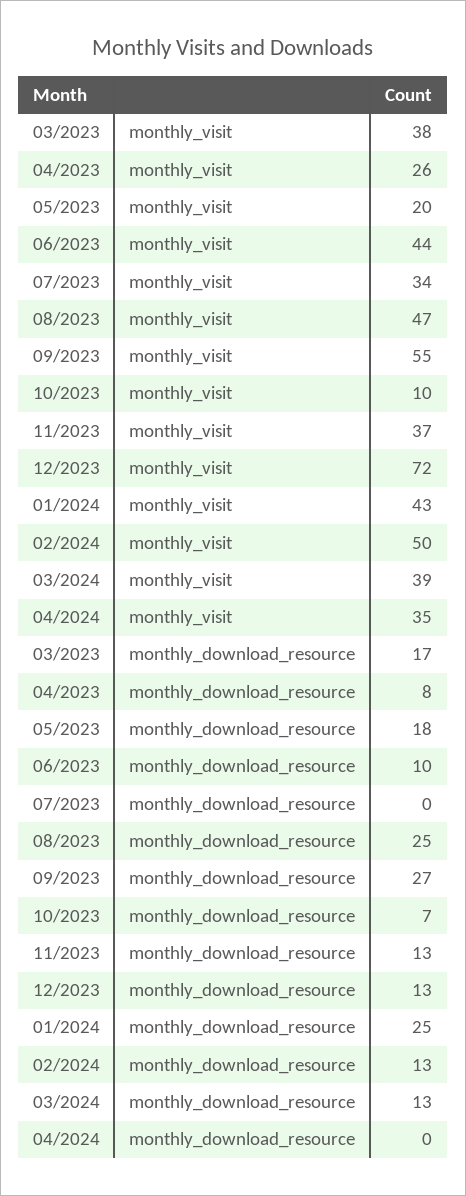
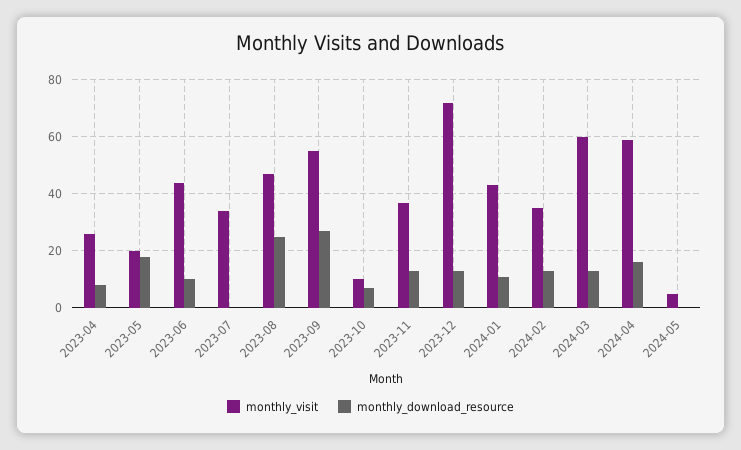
monthly_visit, 03/2023: 38 -> none
monthly_visit, 02/2024: 50 -> 35
monthly_visit, 03/2024: 39 -> 60
monthly_visit, 04/2024: 35 -> 60
monthly_download_resource, 03/2023: 17 -> none
monthly_download_resource, 01/2024: 25 -> 10
monthly_download_resource, 04/2024: 0 -> 15
monthly_visit, 2024-05: none -> 5
monthly_download_resource, 2024-05: none -> 0

